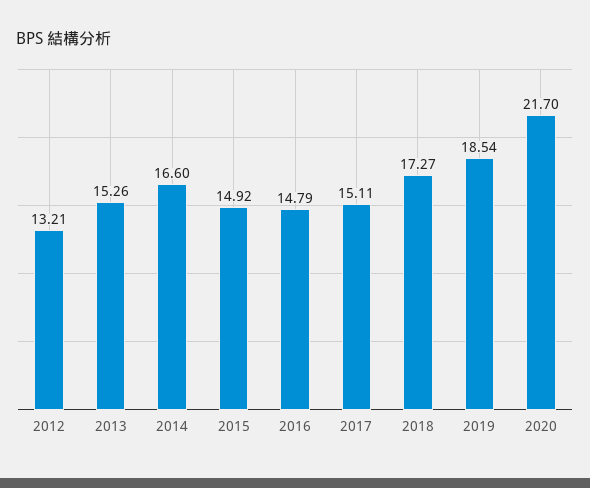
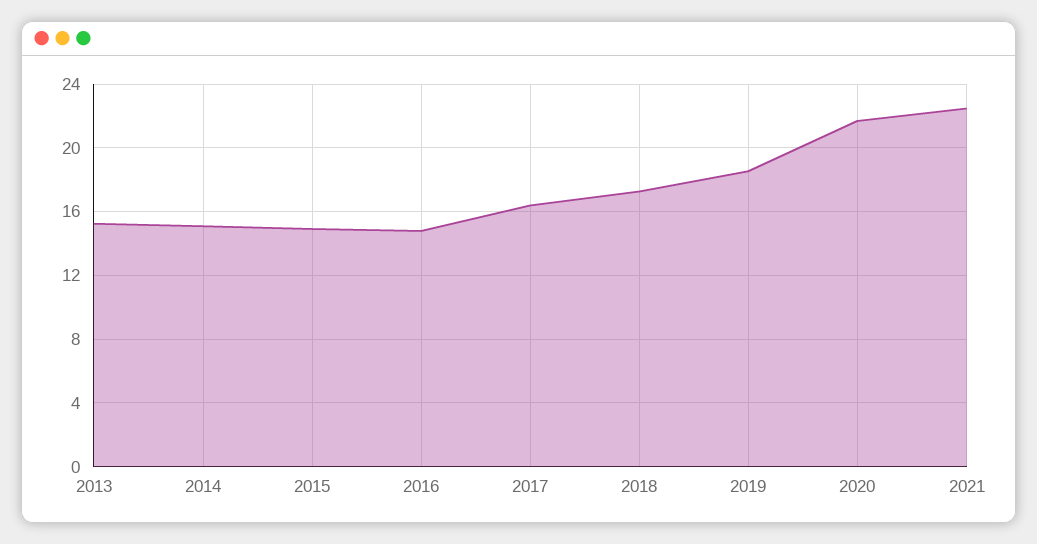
2012: 13.21 -> none
2014: 16.6 -> 15
2017: 15.11 -> 16.5
2021: none -> 22.5

